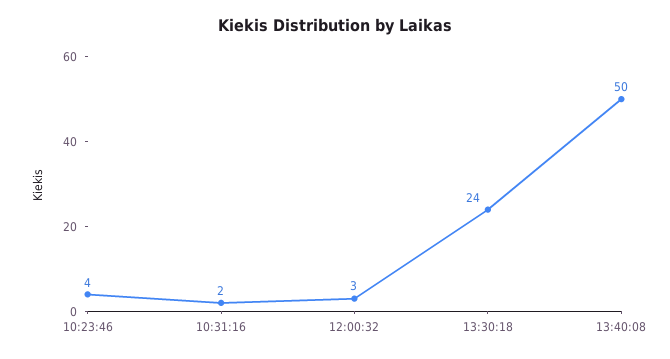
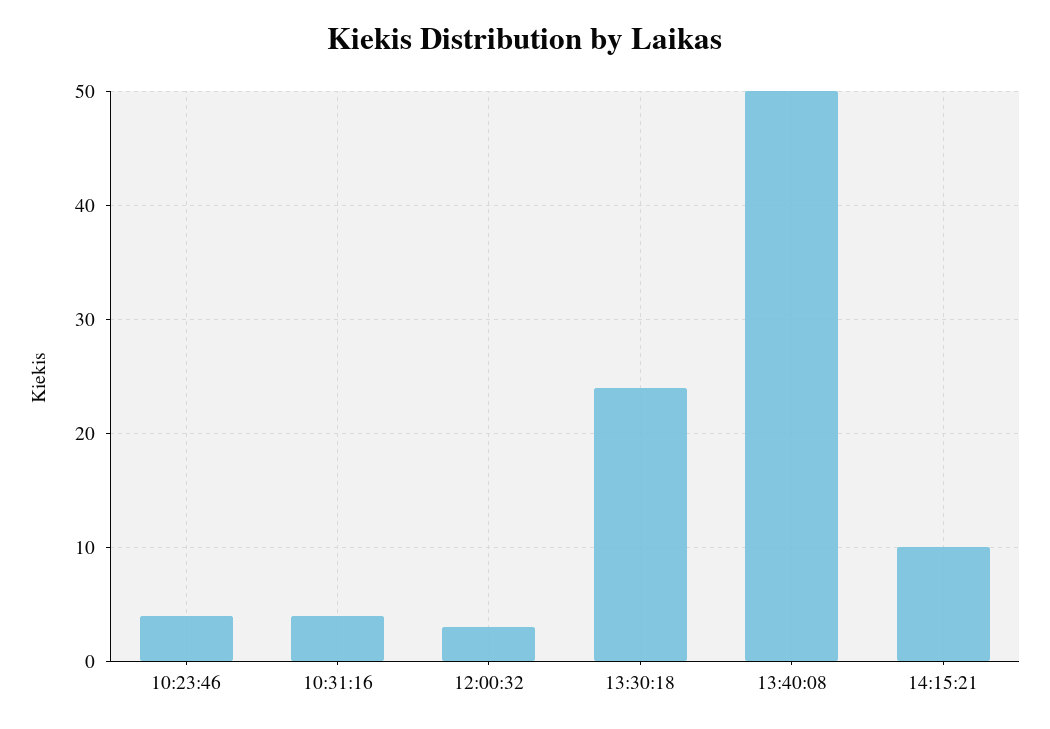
10:31:16: 2 -> 4
14:15:21: none -> 10

